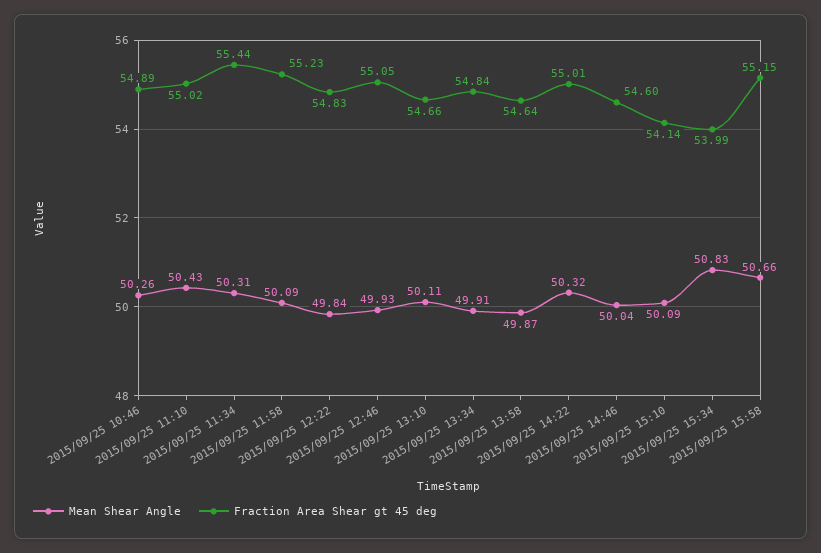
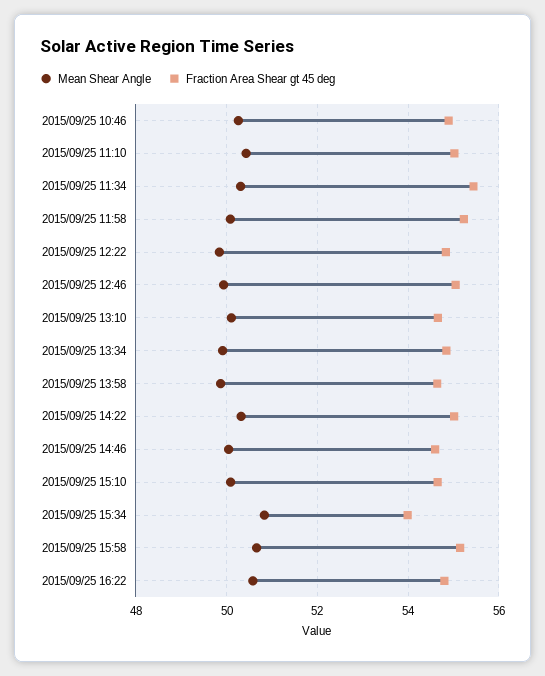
Fraction Area Shear gt 45 deg, 2015/09/25 15:10: 54.14 -> 54.6
Mean Shear Angle, 2015/09/25 16:22: none -> 50.6
Fraction Area Shear gt 45 deg, 2015/09/25 16:22: none -> 54.8

